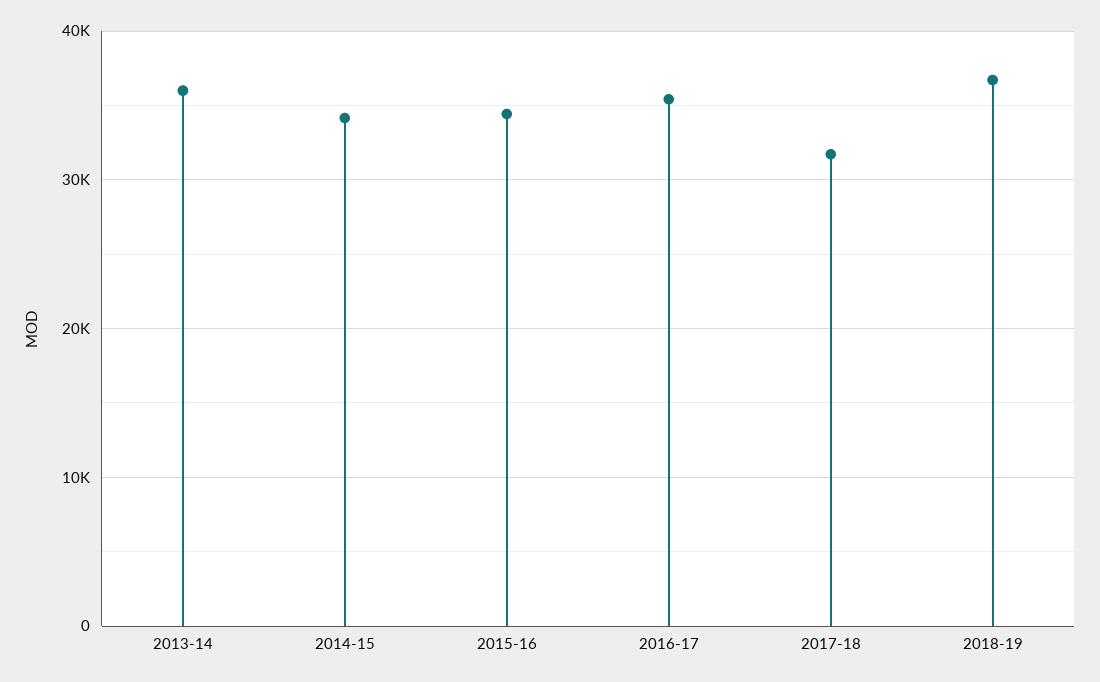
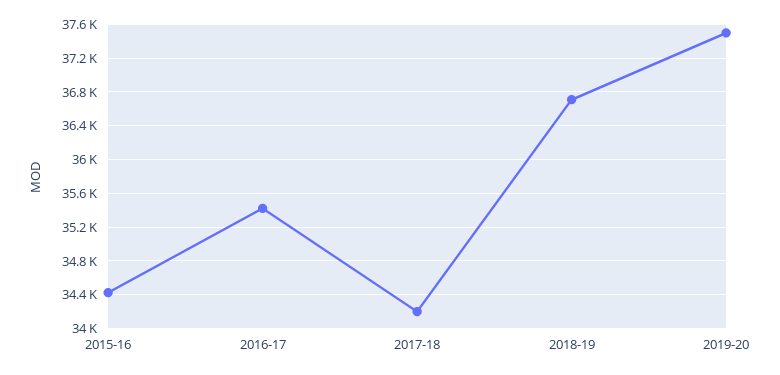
2013-14: 36000 -> none
2014-15: 34000 -> none
2017-18: 32000 -> 34200
2019-20: none -> 37500

